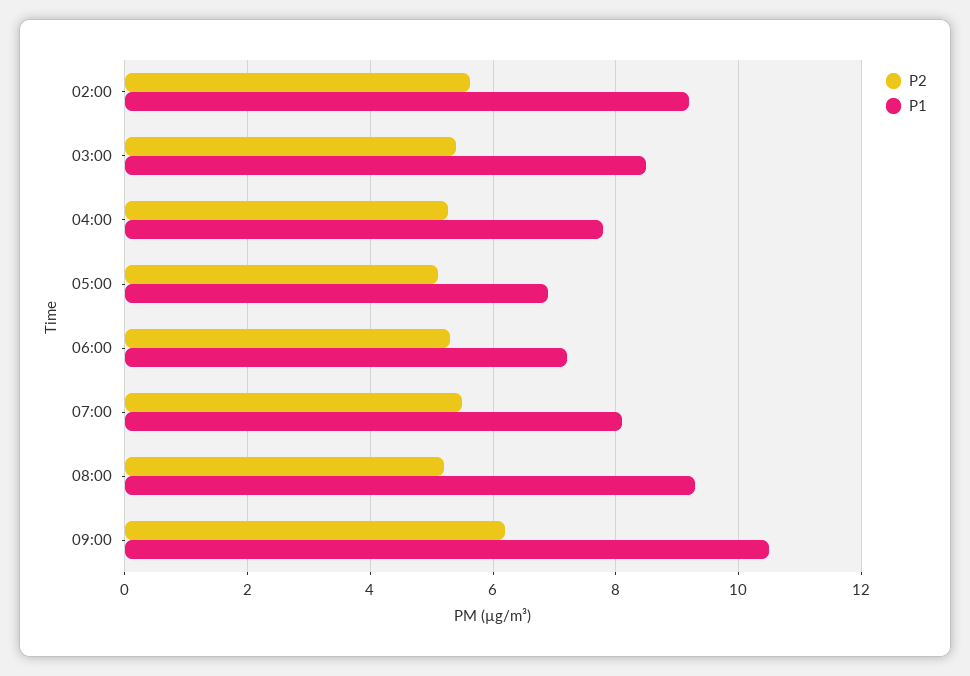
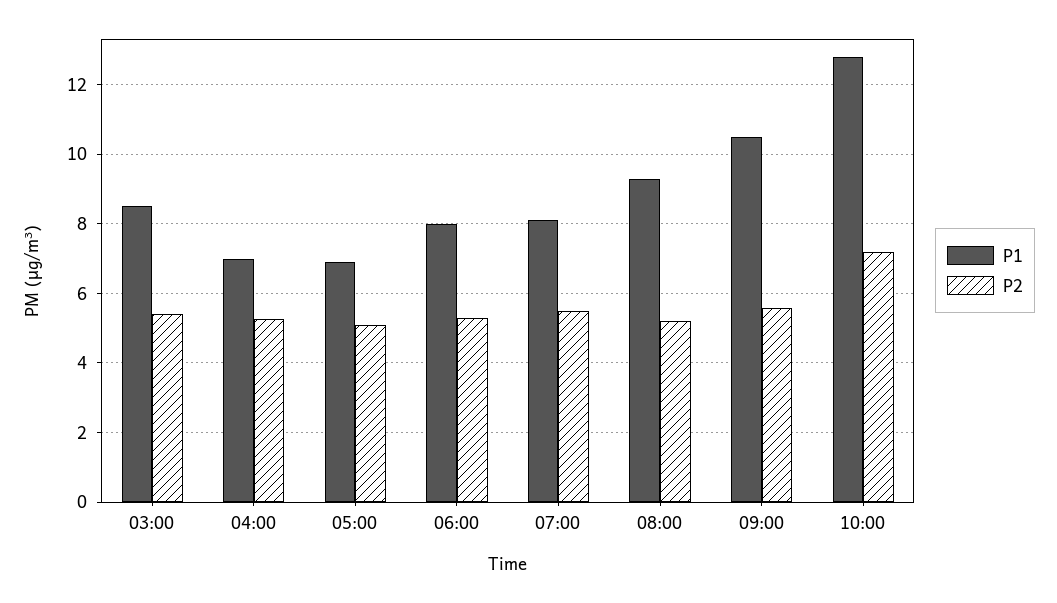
P2, 02:00: 5.6 -> none
P1, 02:00: 9.2 -> none
P1, 04:00: 7.8 -> 7
P1, 06:00: 7.2 -> 8
P2, 09:00: 6.2 -> 5.6
P1, 10:00: none -> 12.8
P2, 10:00: none -> 7.2

